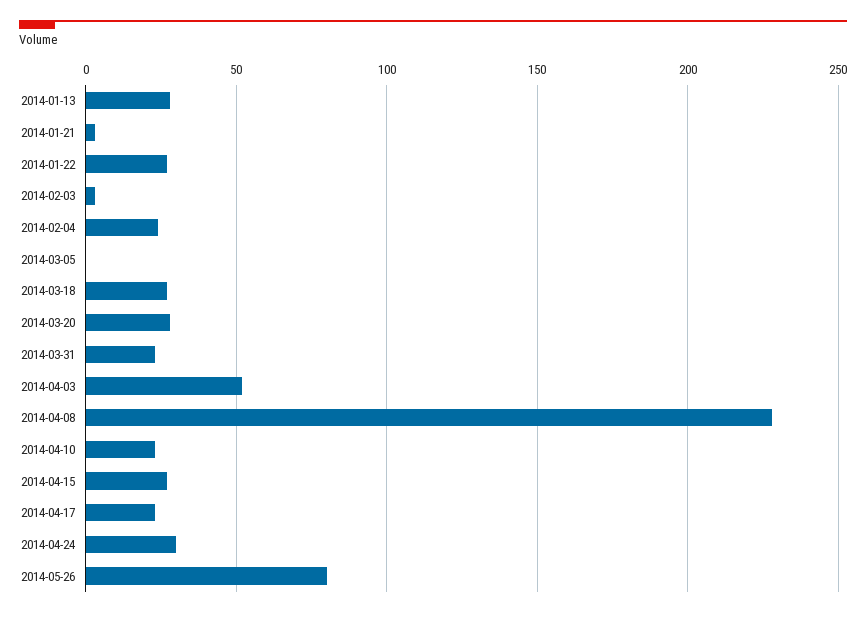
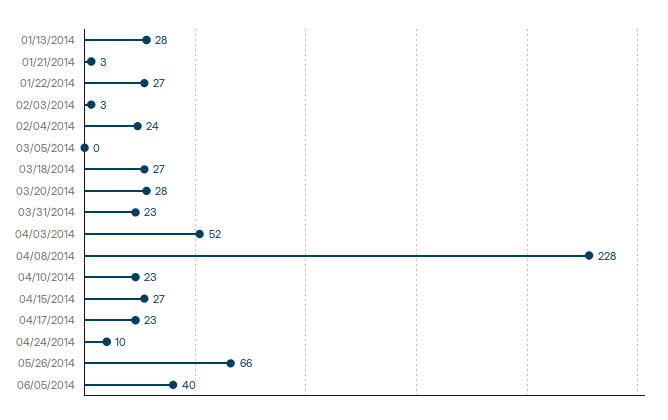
2014-04-24: 30 -> 10
2014-05-26: 80 -> 66
06/05/2014: none -> 40

